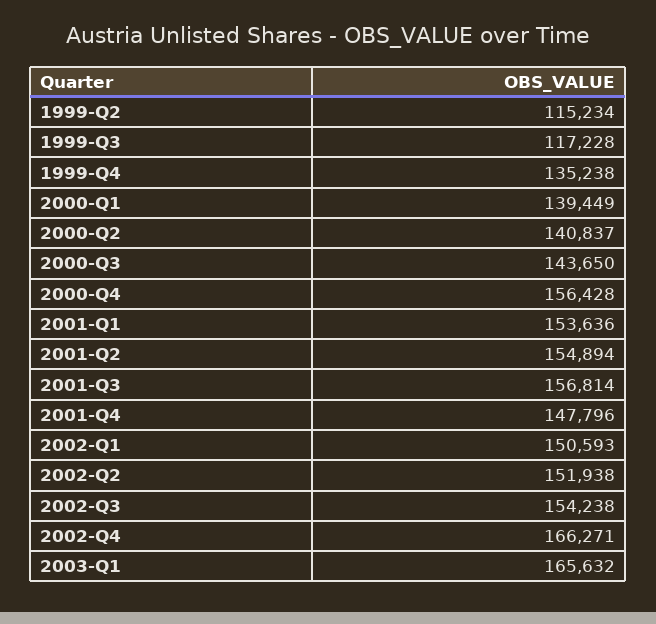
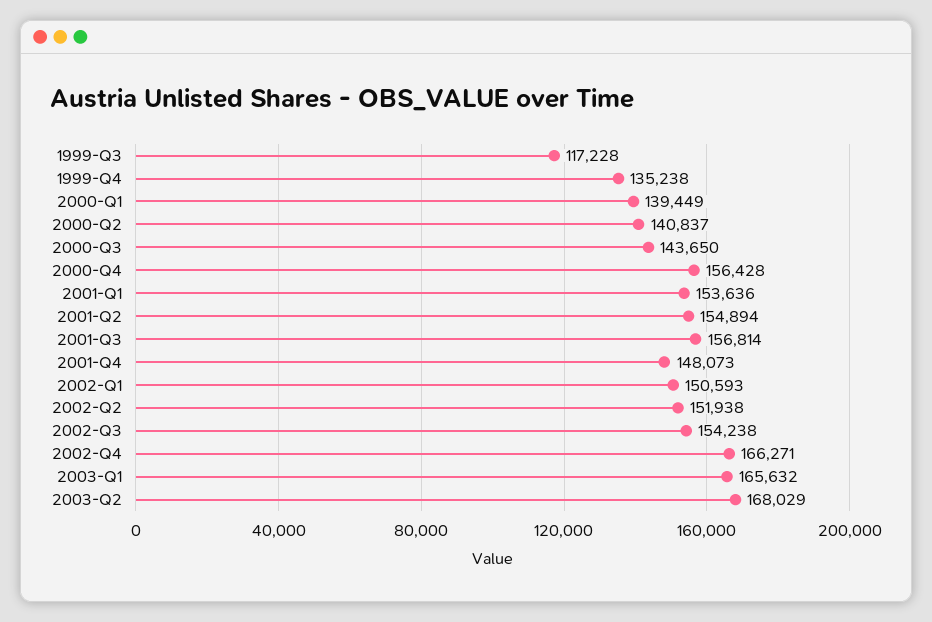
1999-Q2: 115234 -> none
2001-Q4: 147796 -> 148073
2003-Q2: none -> 168029

